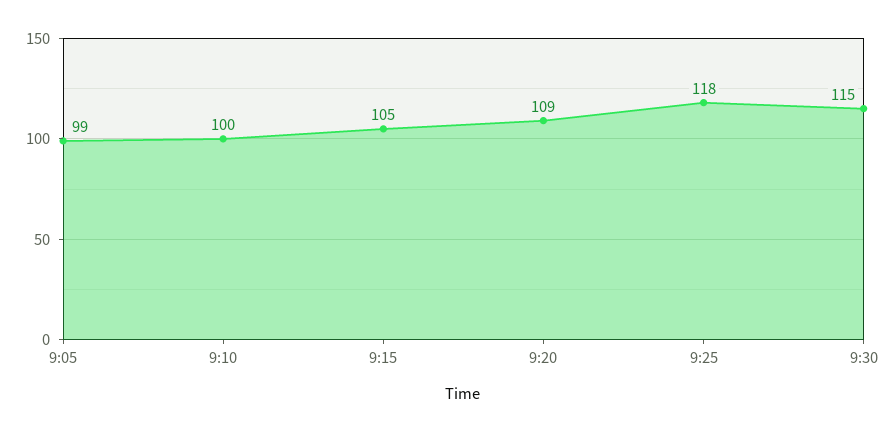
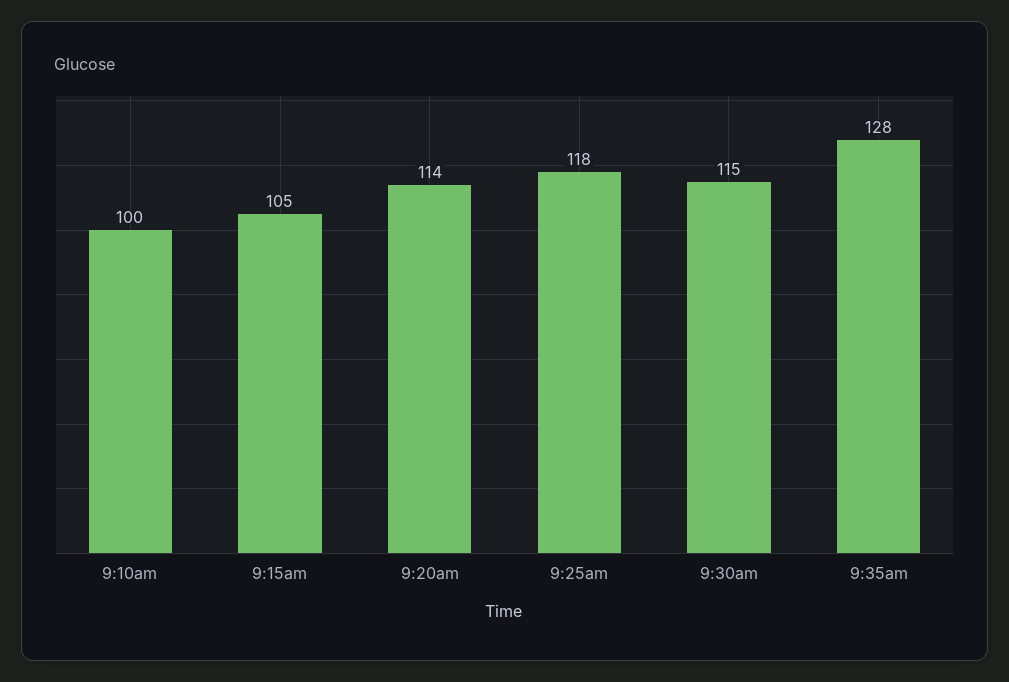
9:05: 99 -> none
9:20: 109 -> 114
9:35am: none -> 128

